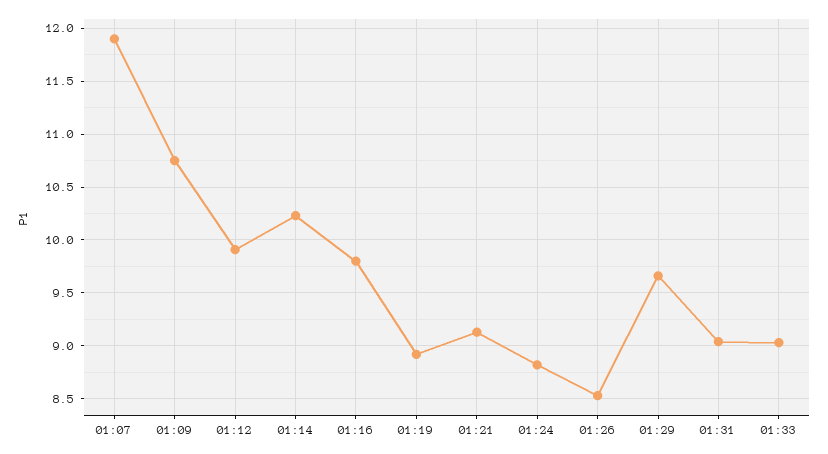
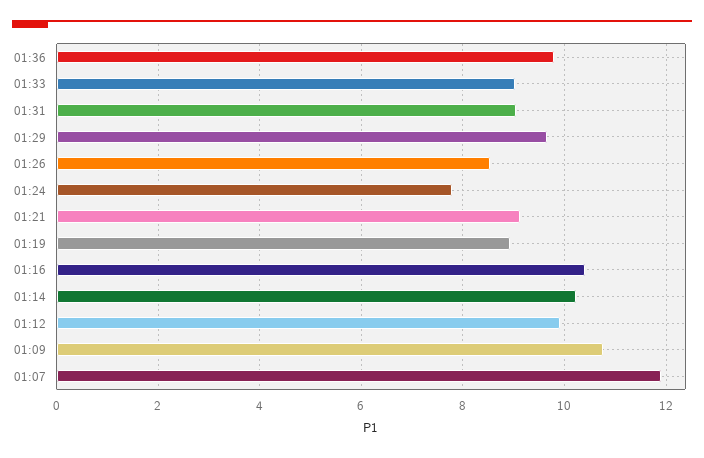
01:16: 9.8 -> 10.4
01:24: 8.8 -> 7.8
01:36: none -> 9.8

